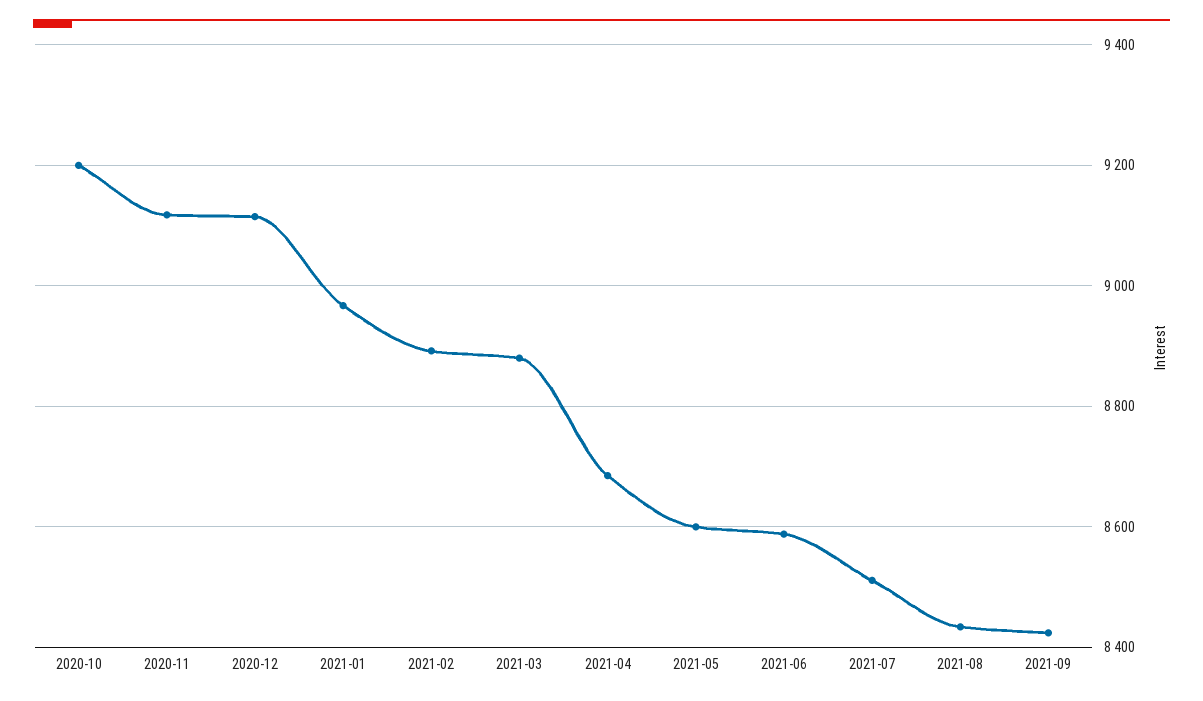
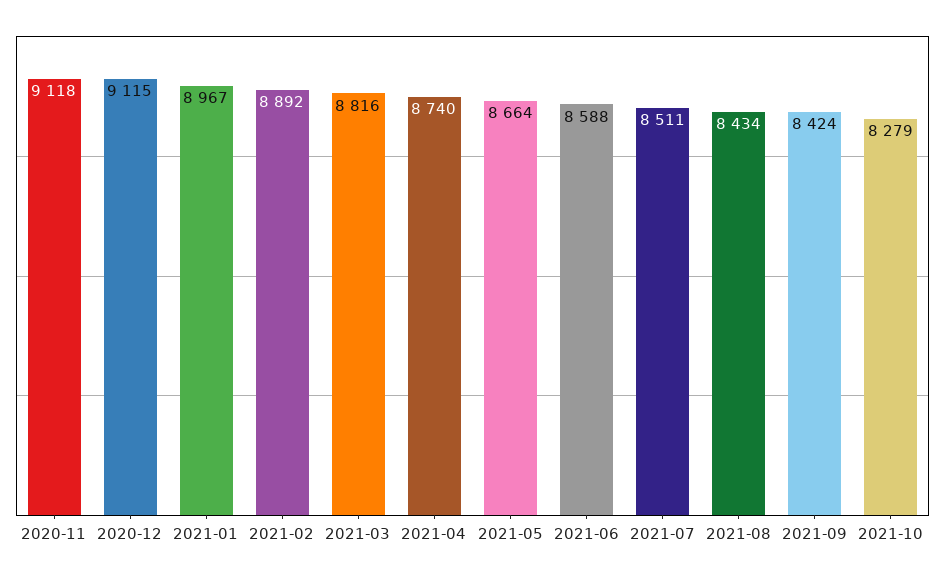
2020-10: 9200 -> none
2021-03: 8880 -> 8816
2021-04: 8680 -> 8740
2021-05: 8600 -> 8664
2021-10: none -> 8279

